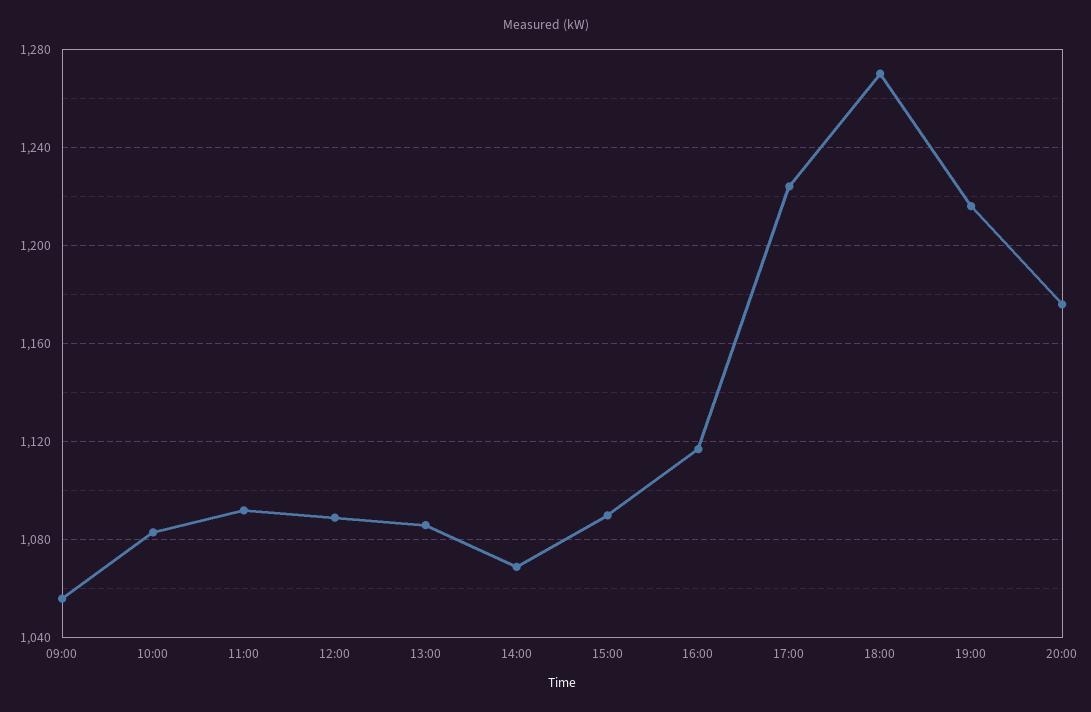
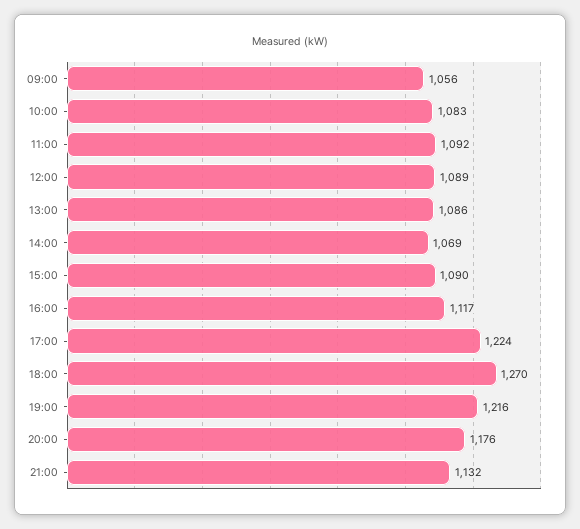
21:00: none -> 1132

